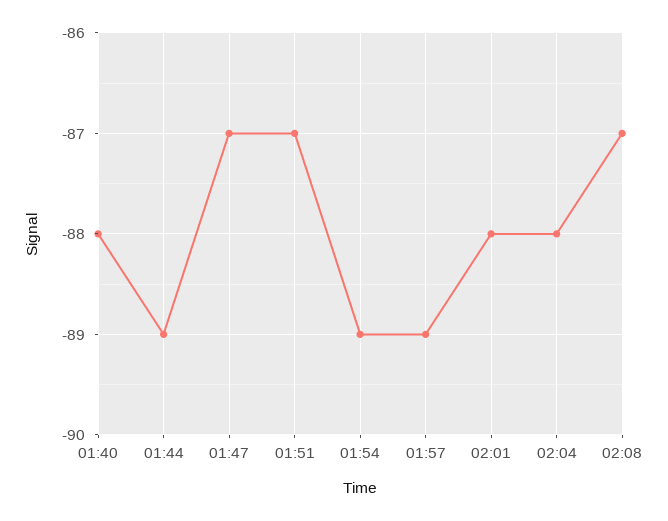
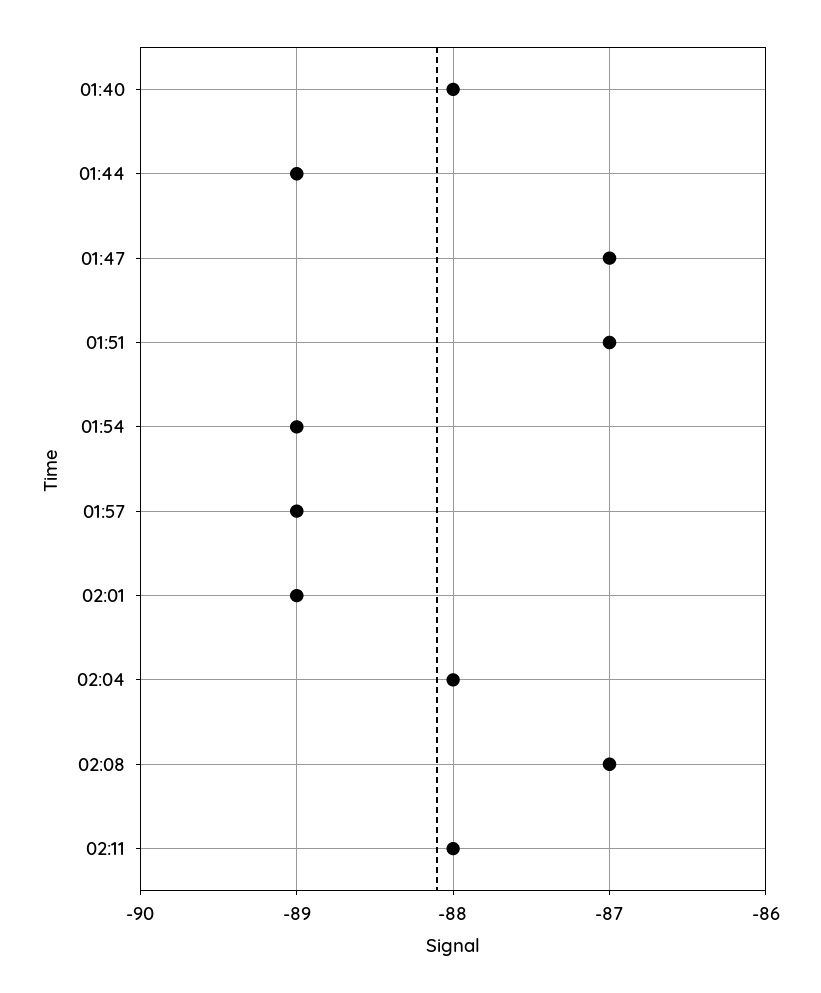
02:01: -88 -> -89
02:11: none -> -88

